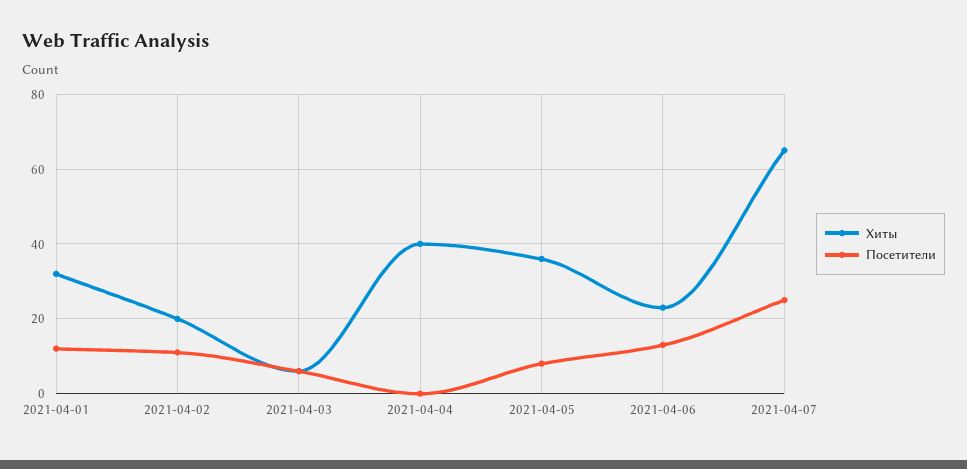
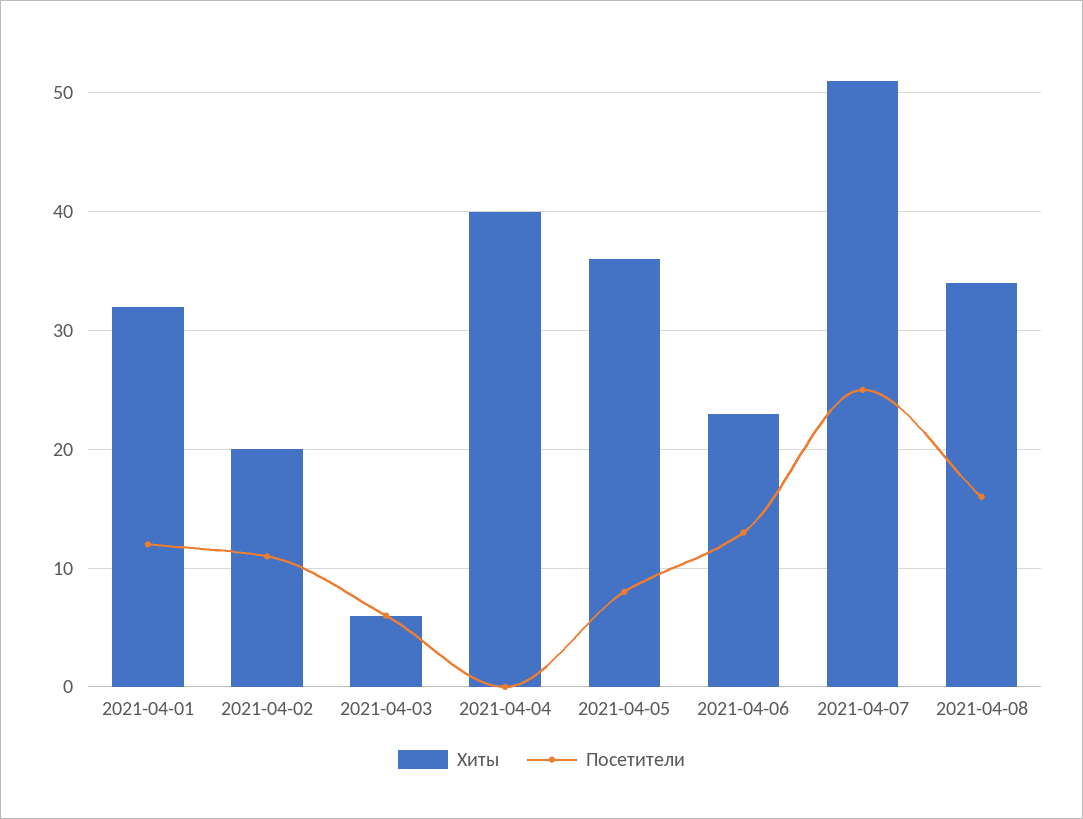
Хиты, 2021-04-07: 65 -> 51
Хиты, 2021-04-08: none -> 34
Посетители, 2021-04-08: none -> 16

